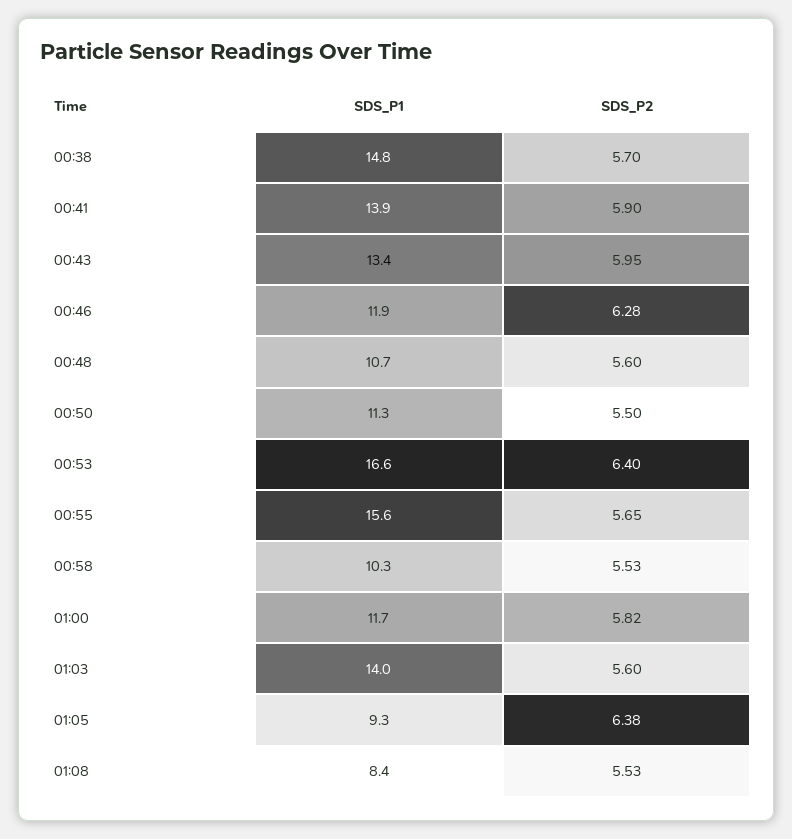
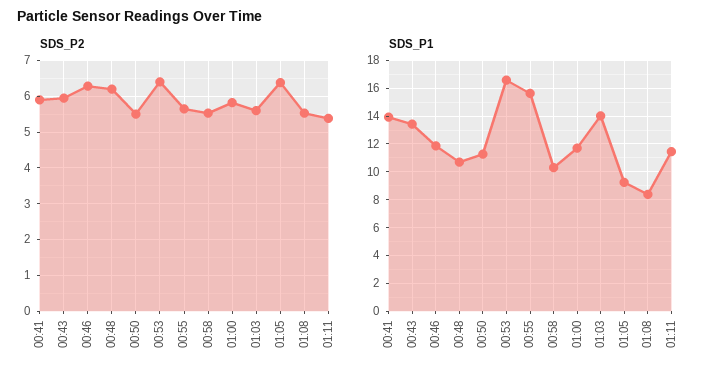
SDS_P1, 00:38: 14.8 -> none
SDS_P2, 00:38: 5.7 -> none
SDS_P2, 00:48: 5.6 -> 6.2
SDS_P2, 01:11: none -> 5.4
SDS_P1, 01:11: none -> 11.5

